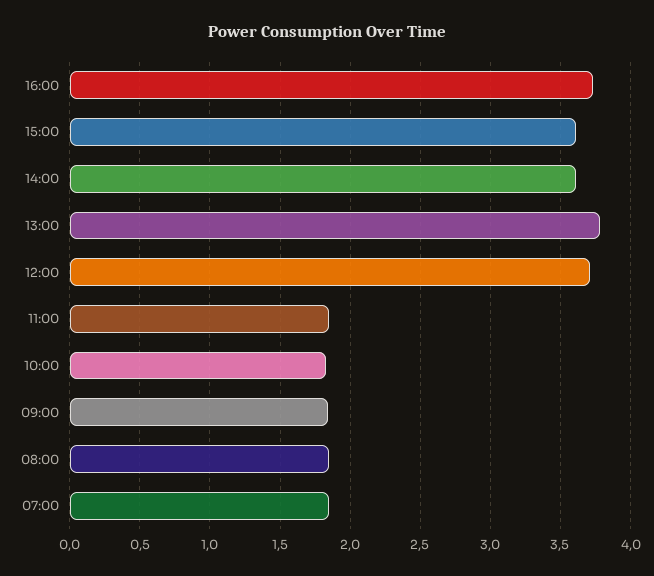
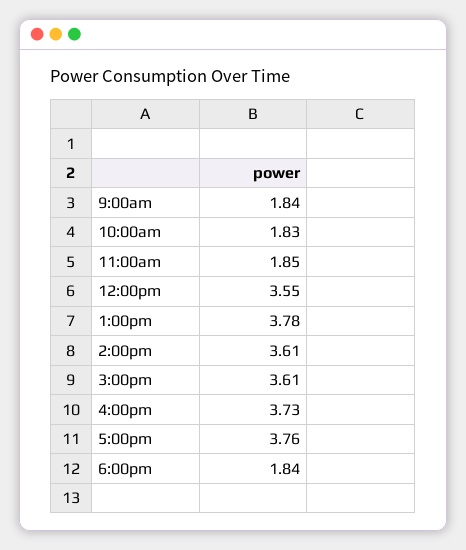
12:00: 3.7 -> 3.55
08:00: 1.85 -> none
07:00: 1.85 -> none
5:00pm: none -> 3.76
6:00pm: none -> 1.84

